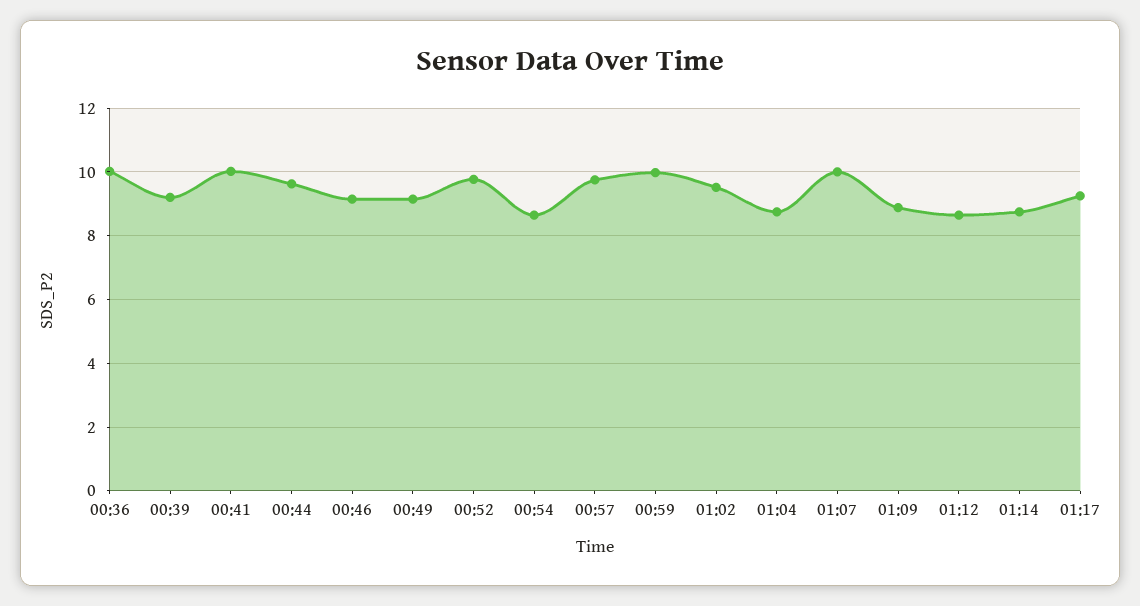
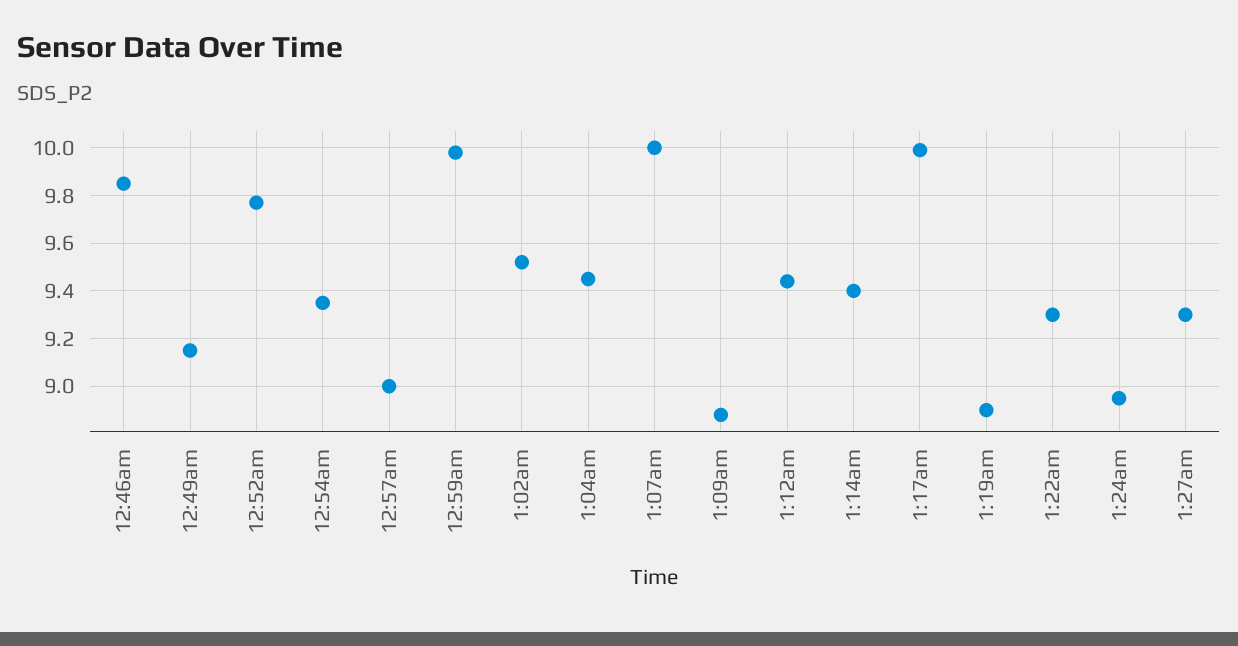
00:36: 10 -> none
00:39: 9.2 -> none
00:41: 10 -> none
00:44: 9.6 -> none
00:46: 9.2 -> 9.85
00:54: 8.6 -> 9.35
00:57: 9.8 -> 9
01:04: 8.8 -> 9.45
01:12: 8.6 -> 9.45
01:14: 8.8 -> 9.4
01:17: 9.2 -> 10
1:19am: none -> 8.9
1:22am: none -> 9.3
1:24am: none -> 8.95
1:27am: none -> 9.3

